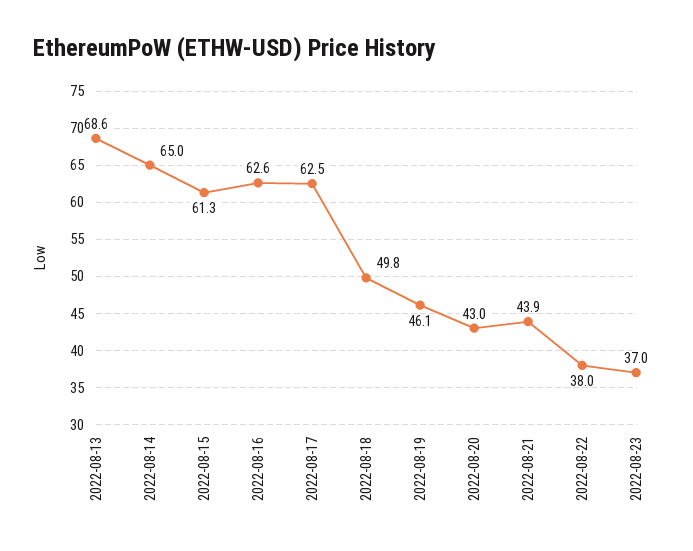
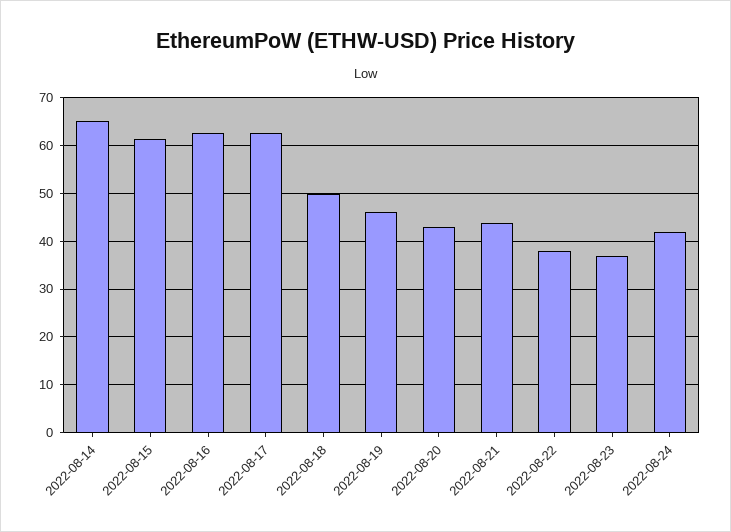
2022-08-13: 68.6 -> none
2022-08-24: none -> 42

